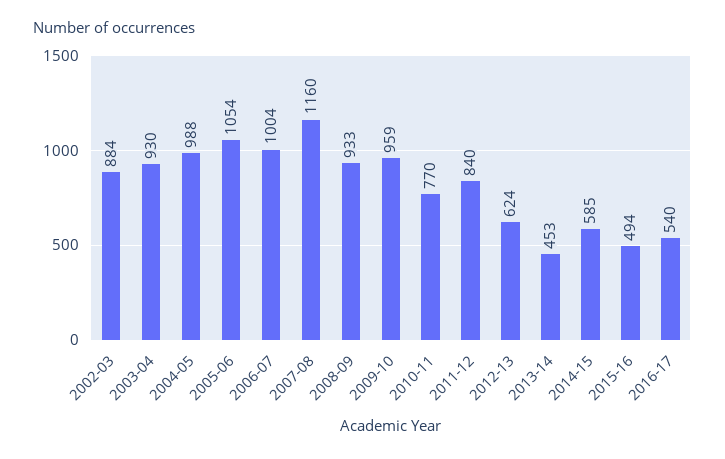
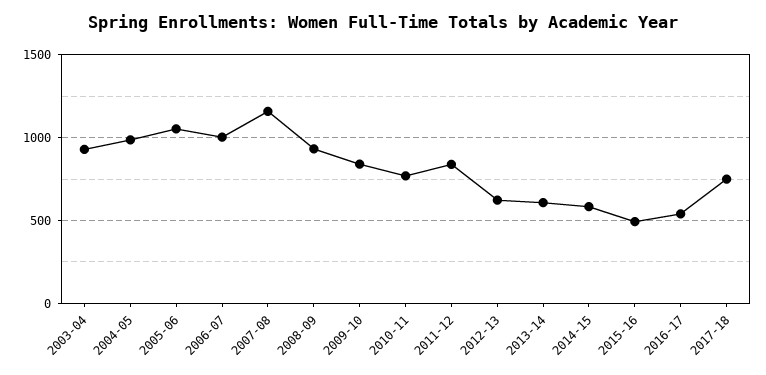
2002-03: 884 -> none
2009-10: 959 -> 850
2013-14: 453 -> 600
2017-18: none -> 750

